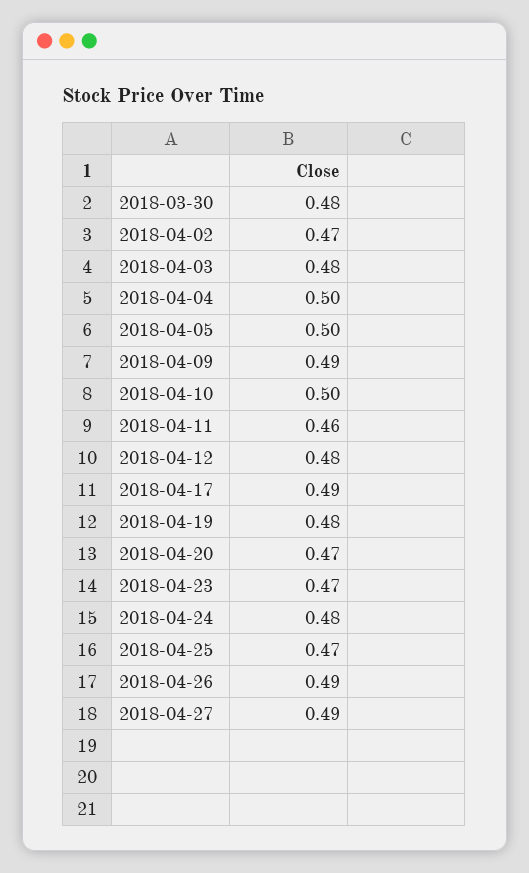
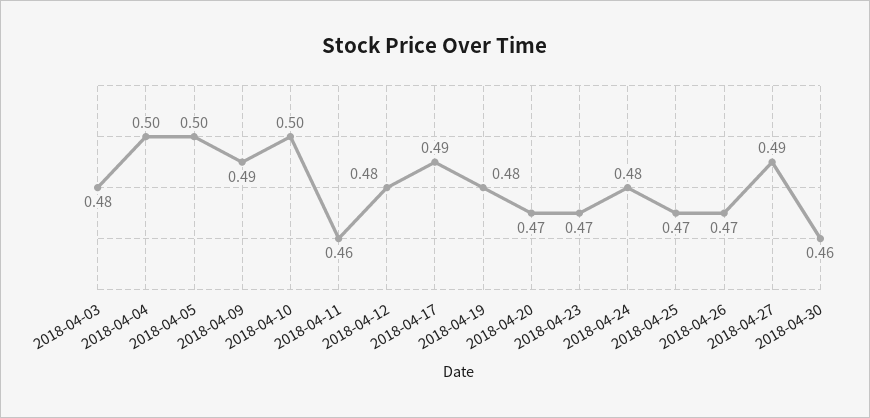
2018-03-30: 0.48 -> none
2018-04-02: 0.47 -> none
2018-04-26: 0.49 -> 0.47
2018-04-30: none -> 0.46

